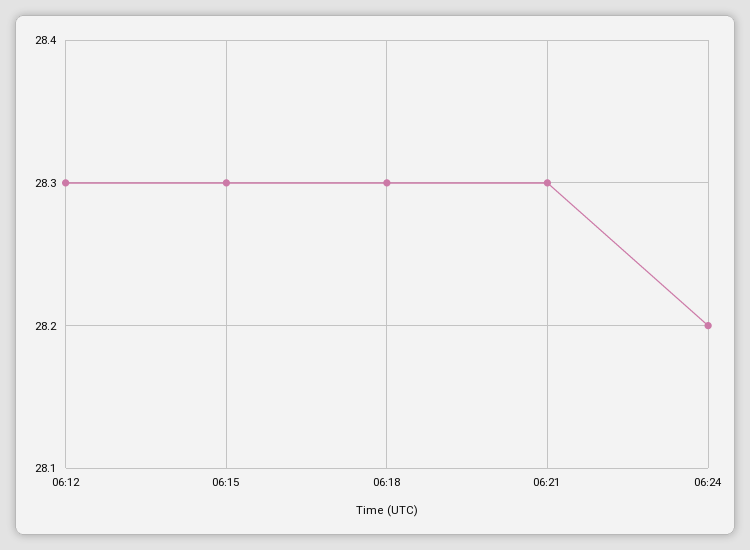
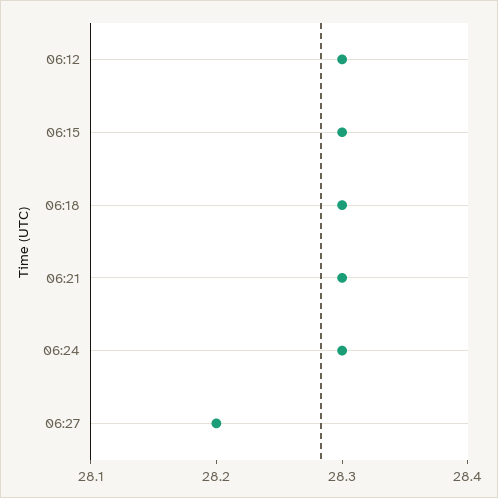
06:24: 28.2 -> 28.3
06:27: none -> 28.2

